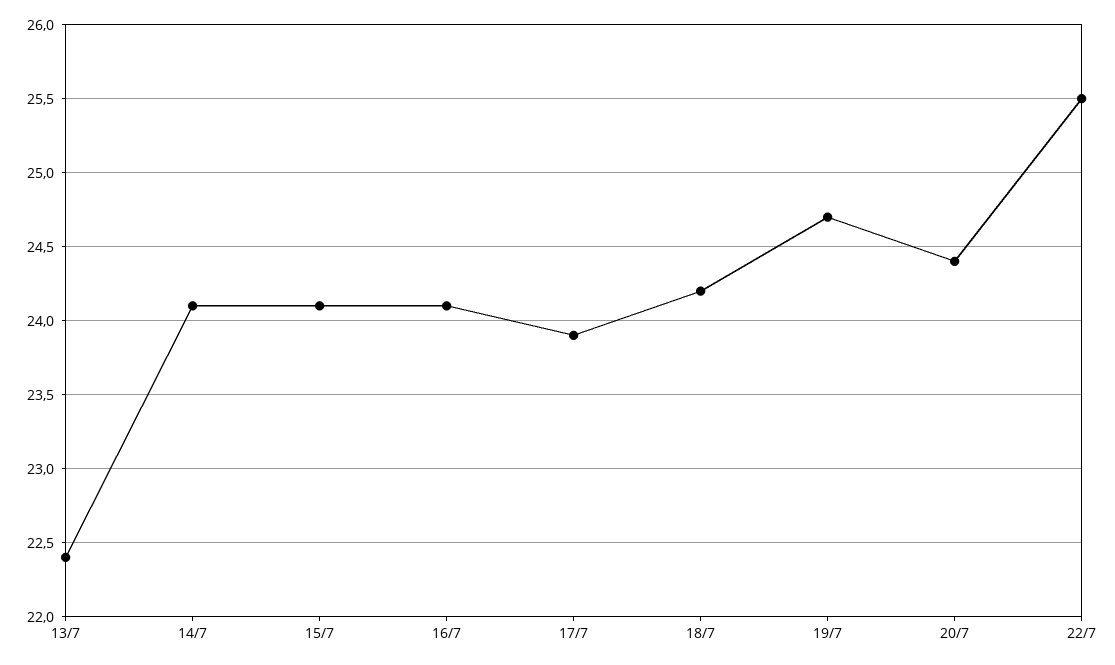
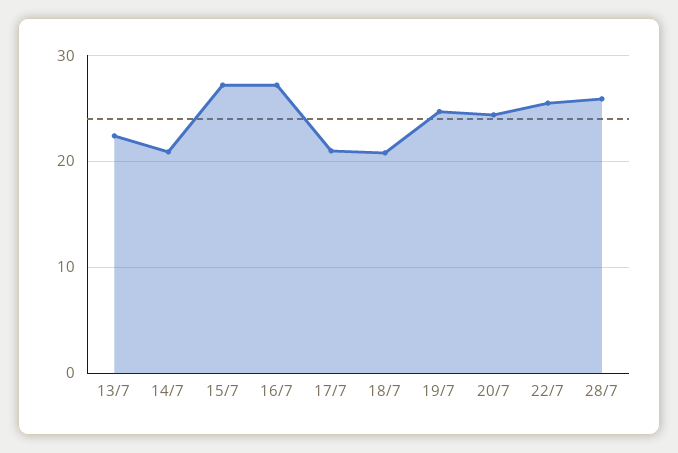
14/7: 24.1 -> 21
15/7: 24.1 -> 27
16/7: 24.1 -> 27
17/7: 23.9 -> 21
18/7: 24.2 -> 21
28/7: none -> 26

